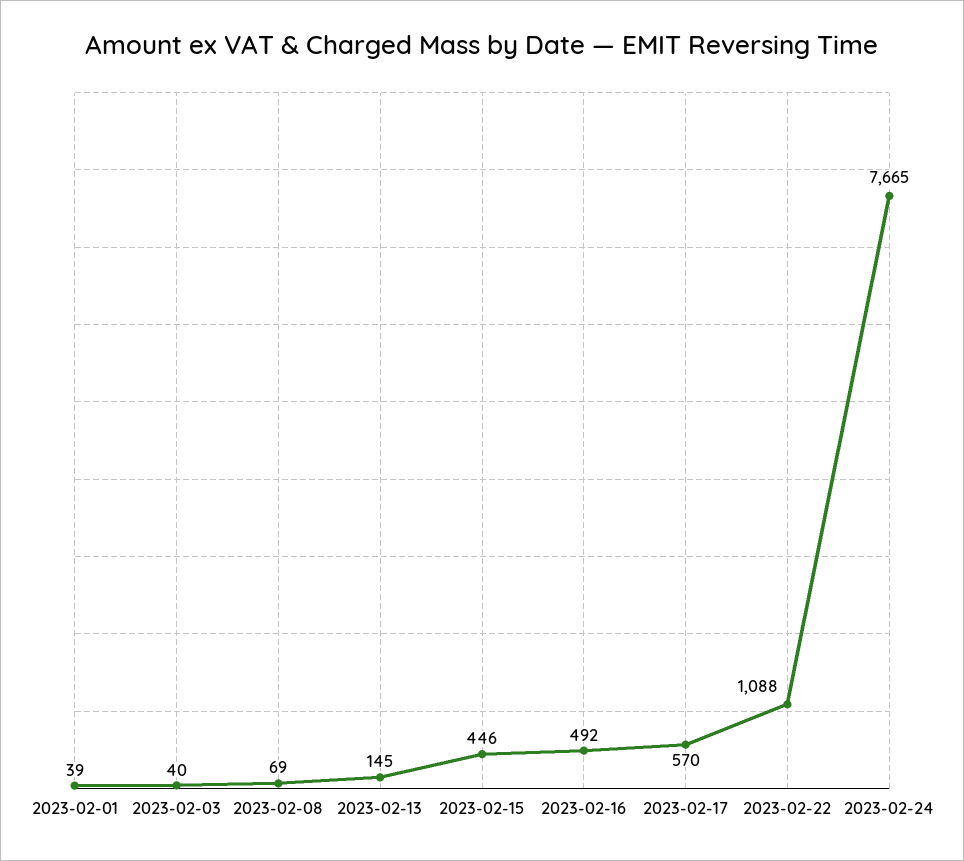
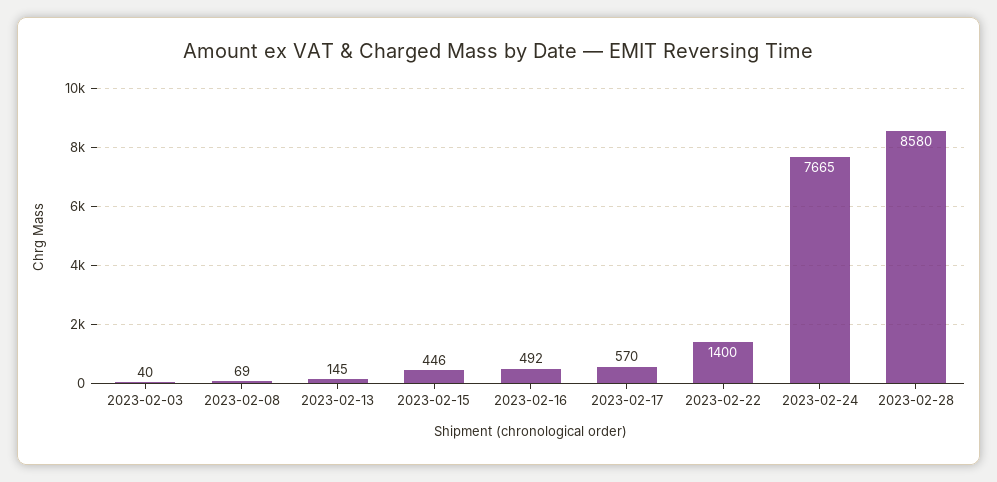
2023-02-01: 39 -> none
2023-02-22: 1088 -> 1400
2023-02-28: none -> 8580

